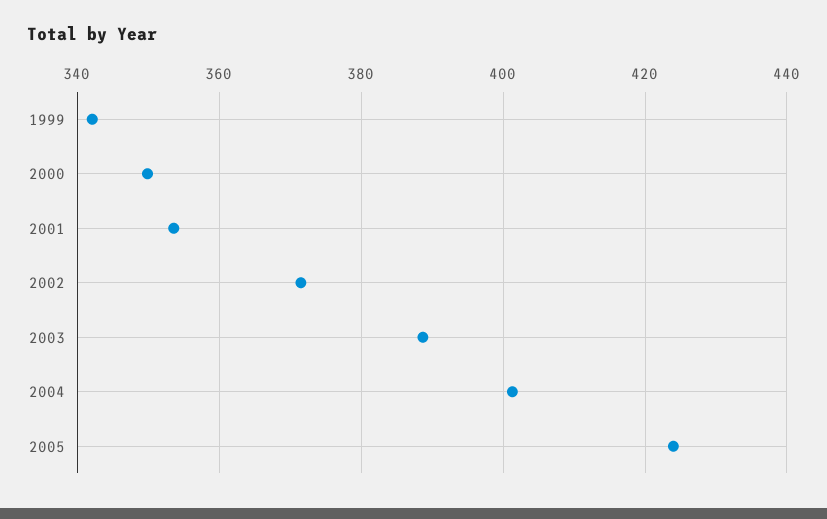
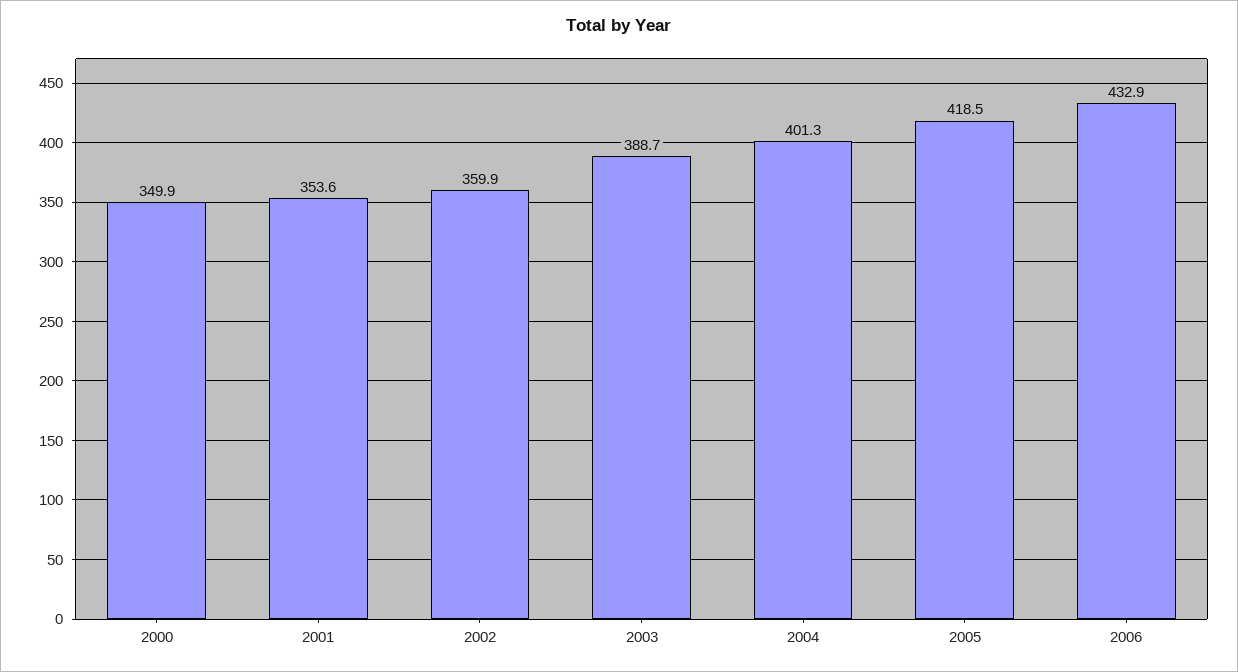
1999: 342 -> none
2002: 372 -> 359.9
2005: 424 -> 418.5
2006: none -> 432.9

